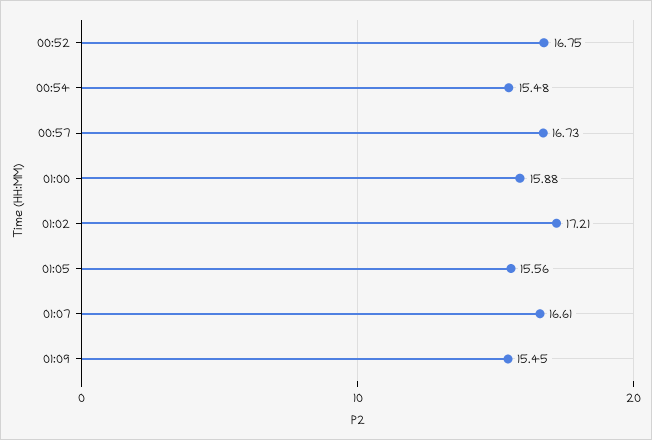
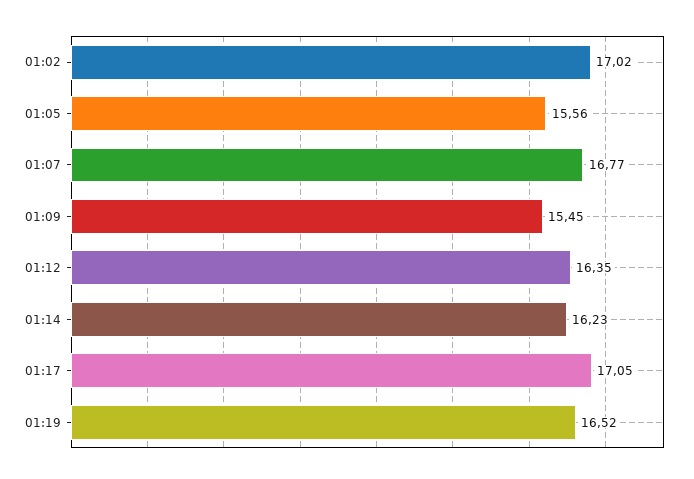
00:52: 16.75 -> none
00:54: 15.48 -> none
00:57: 16.73 -> none
01:00: 15.88 -> none
01:02: 17.21 -> 17.02
01:07: 16.61 -> 16.77
01:12: none -> 16.35
01:14: none -> 16.23
01:17: none -> 17.05
01:19: none -> 16.52

